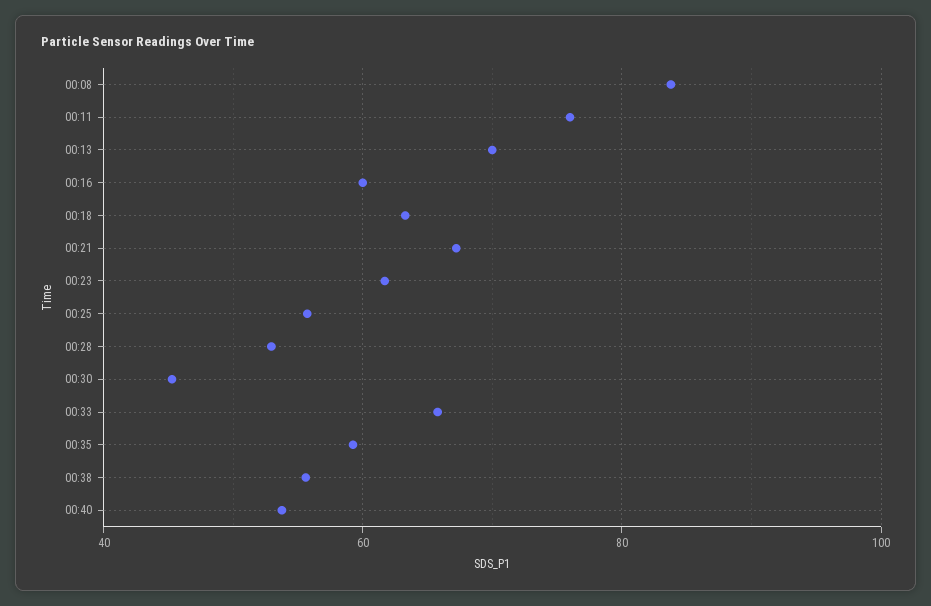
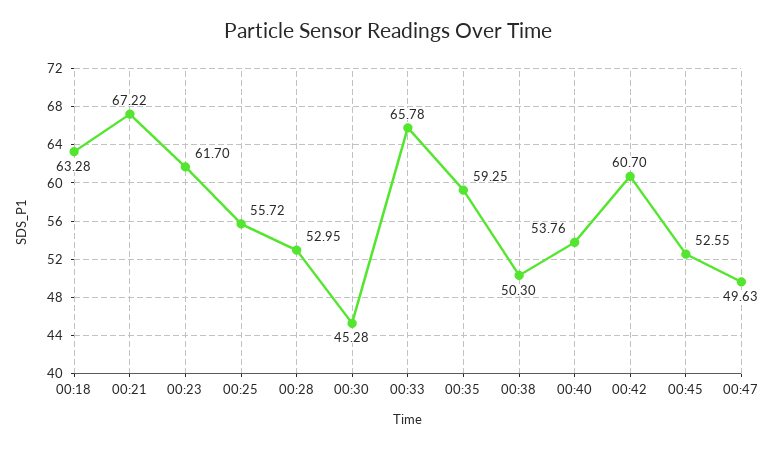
00:08: 84 -> none
00:11: 76 -> none
00:13: 70 -> none
00:16: 60 -> none
00:38: 56 -> 50.3
00:42: none -> 60.7
00:45: none -> 52.55
00:47: none -> 49.63

